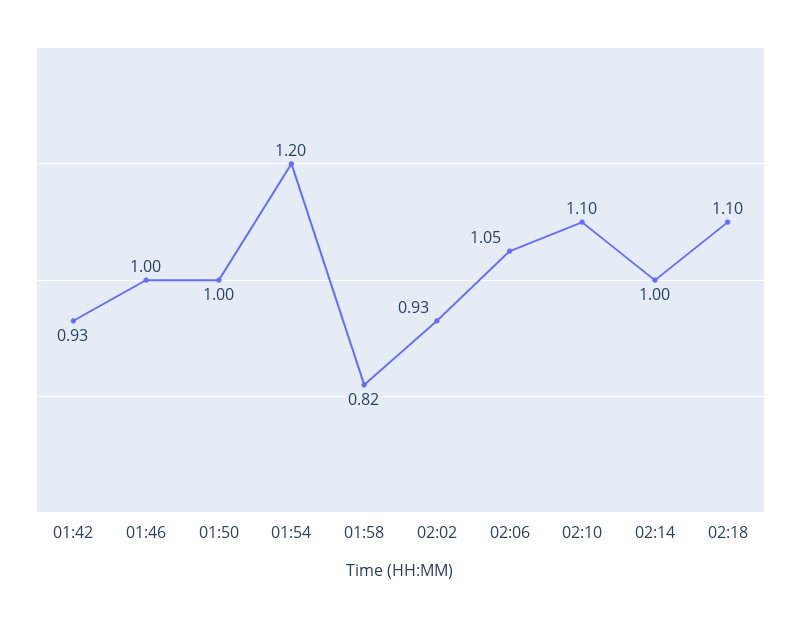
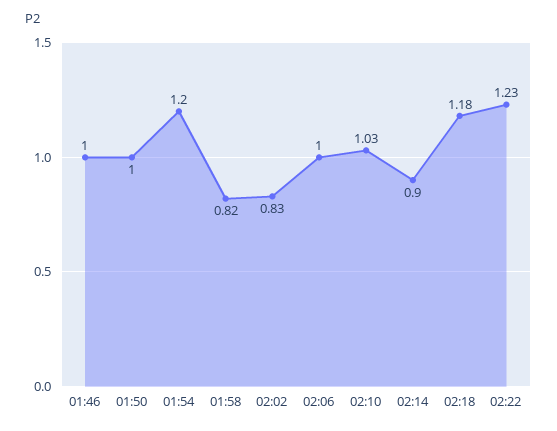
01:42: 0.93 -> none
02:02: 0.93 -> 0.83
02:06: 1.05 -> 1
02:10: 1.1 -> 1.03
02:14: 1 -> 0.9
02:18: 1.1 -> 1.18
02:22: none -> 1.23

